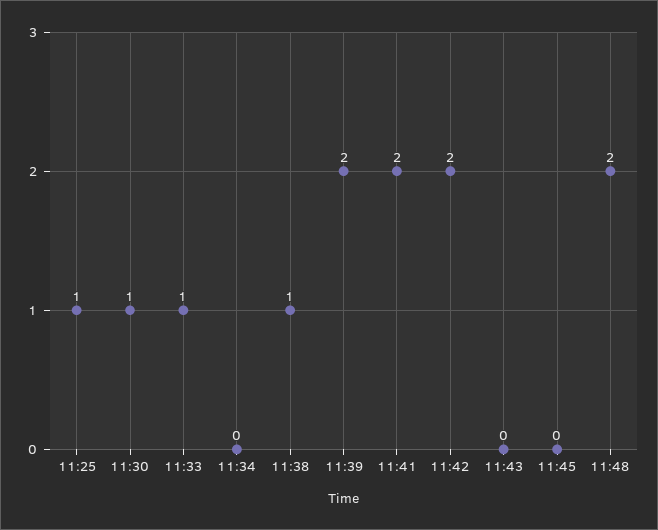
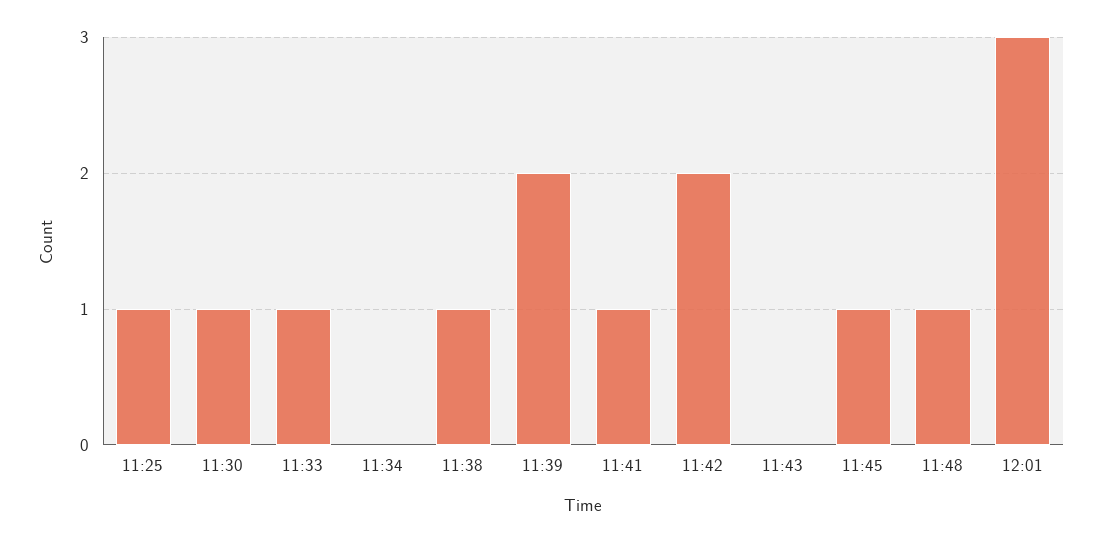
11:41: 2 -> 1
11:45: 0 -> 1
11:48: 2 -> 1
12:01: none -> 3

